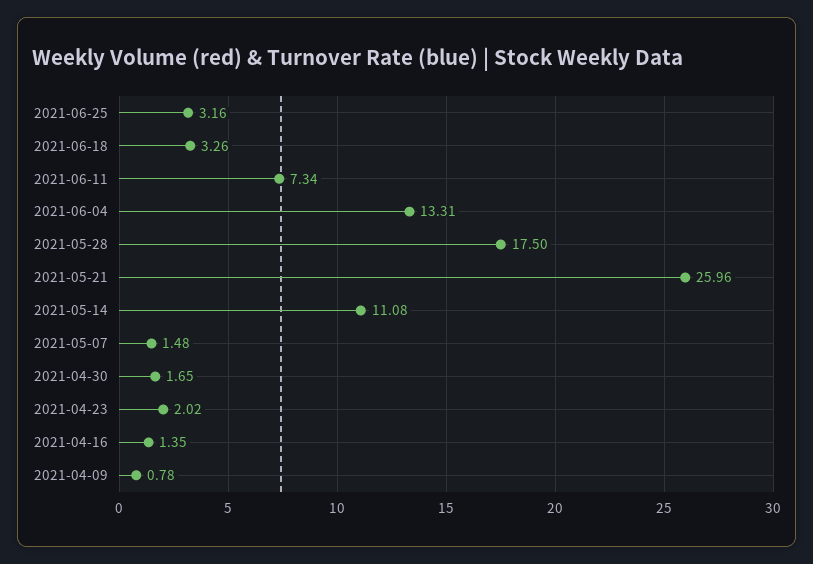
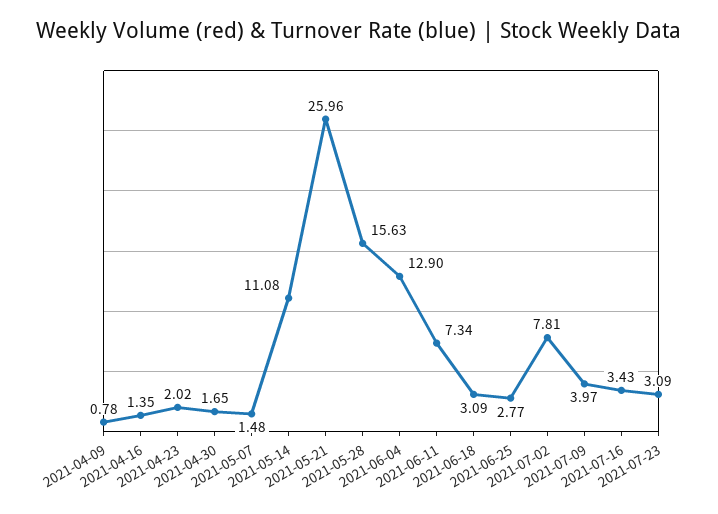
2021-06-25: 3.16 -> 2.77
2021-06-18: 3.26 -> 3.09
2021-06-04: 13.31 -> 12.9
2021-05-28: 17.5 -> 15.63
2021-07-02: none -> 7.81
2021-07-09: none -> 3.97
2021-07-16: none -> 3.43
2021-07-23: none -> 3.09

